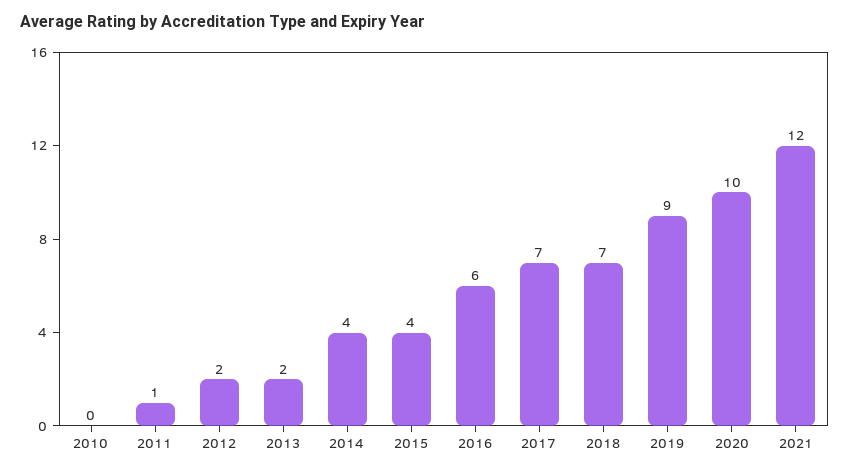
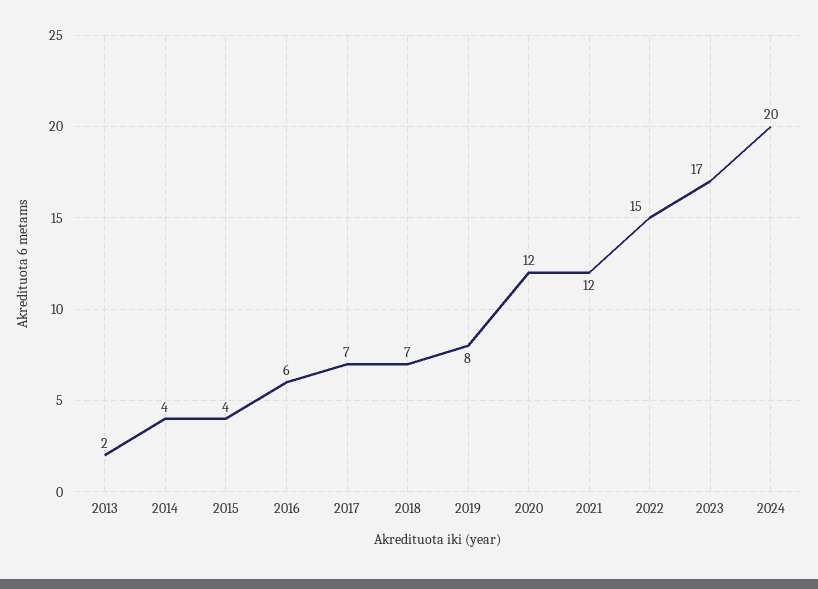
2010: 0 -> none
2011: 1 -> none
2012: 2 -> none
2019: 9 -> 8
2020: 10 -> 12
2022: none -> 15
2023: none -> 17
2024: none -> 20

